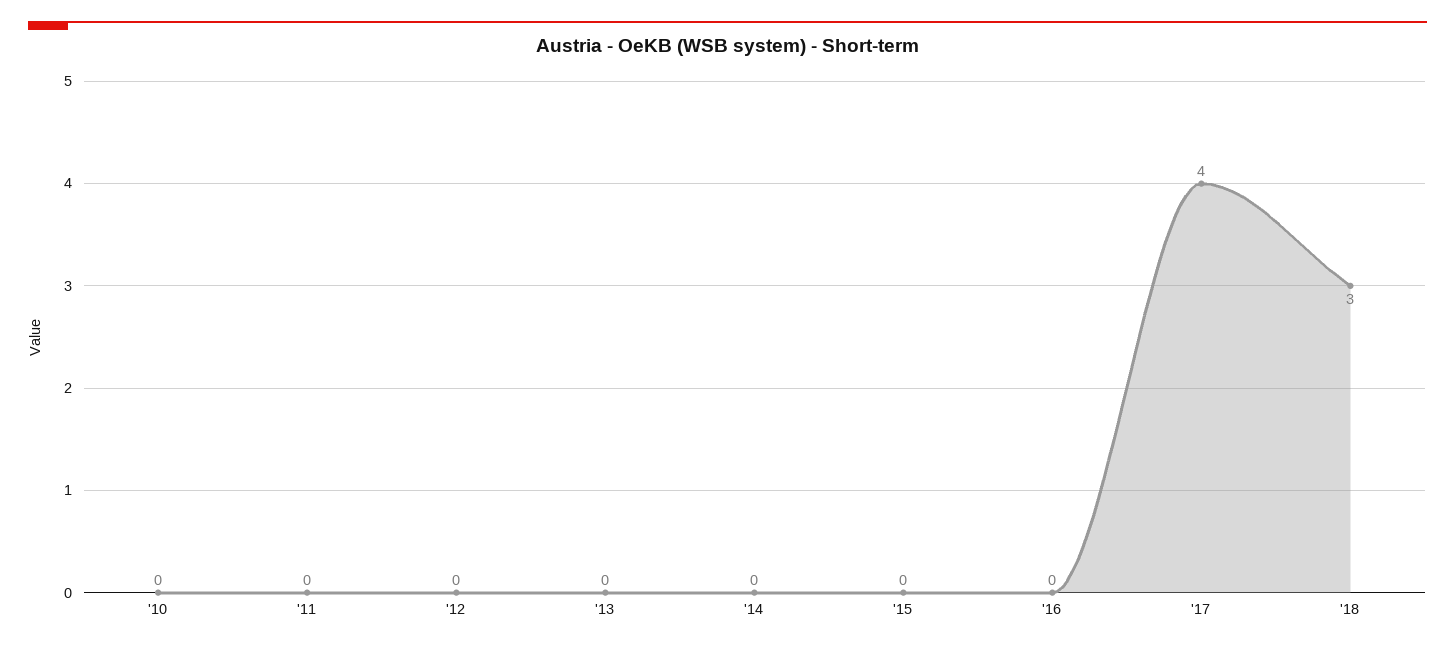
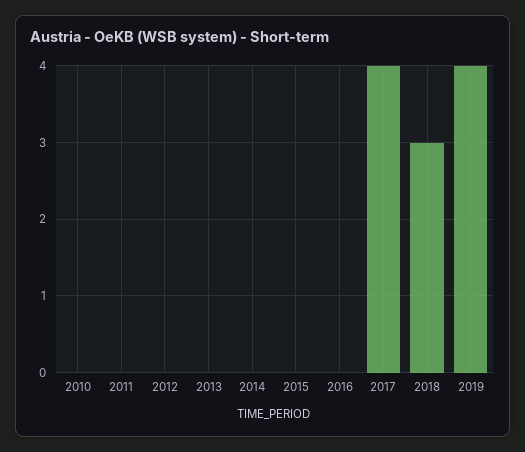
2019: none -> 4

